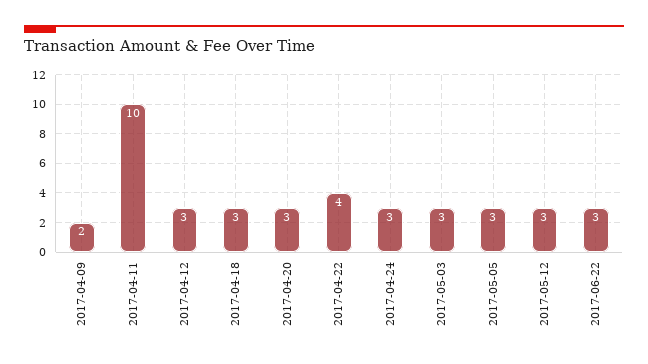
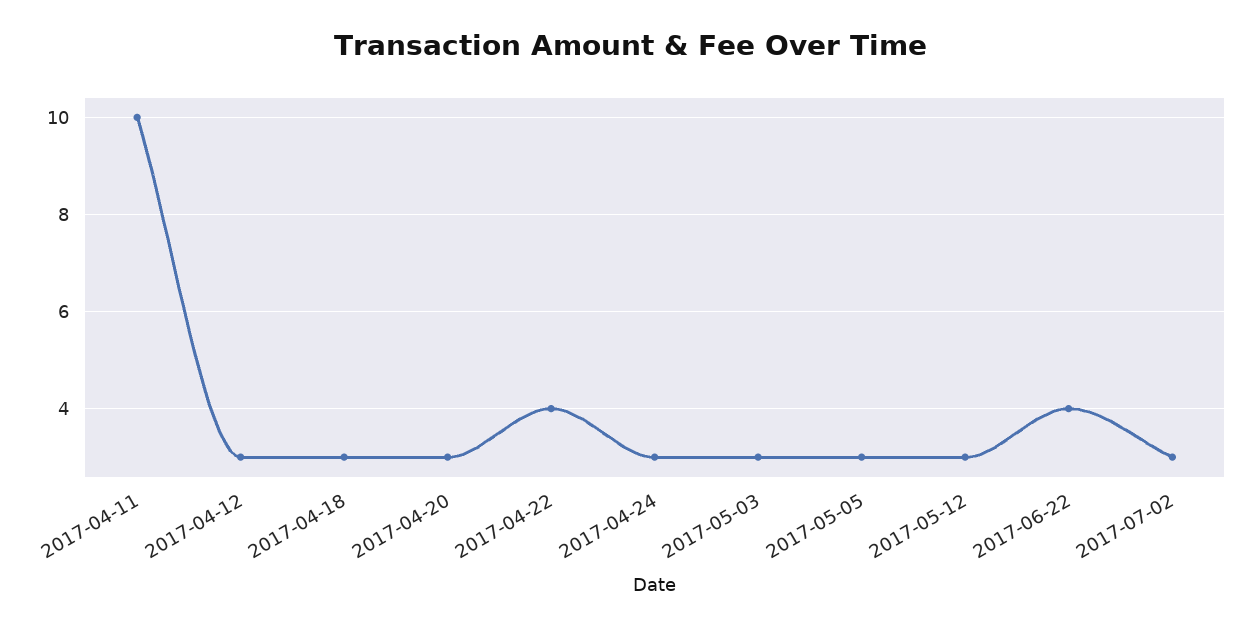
2017-04-09: 2 -> none
2017-06-22: 3 -> 4
2017-07-02: none -> 3

